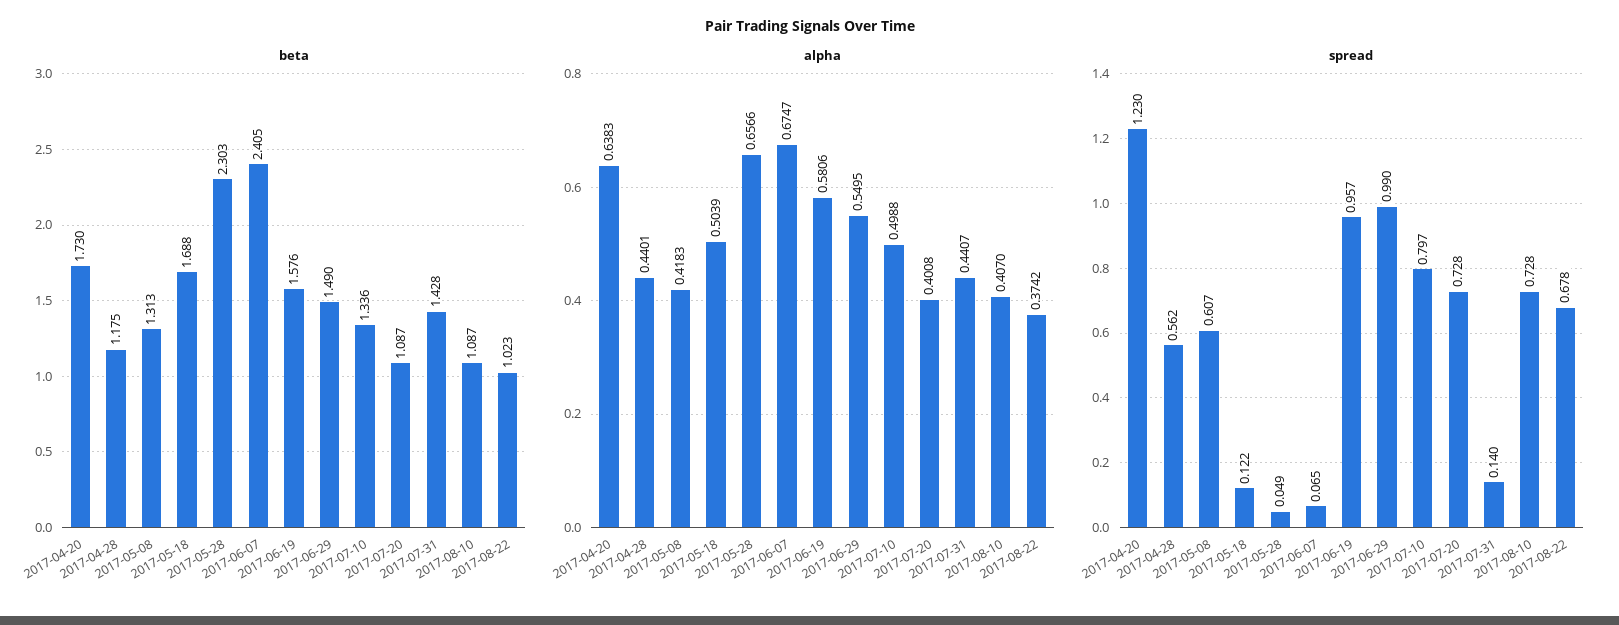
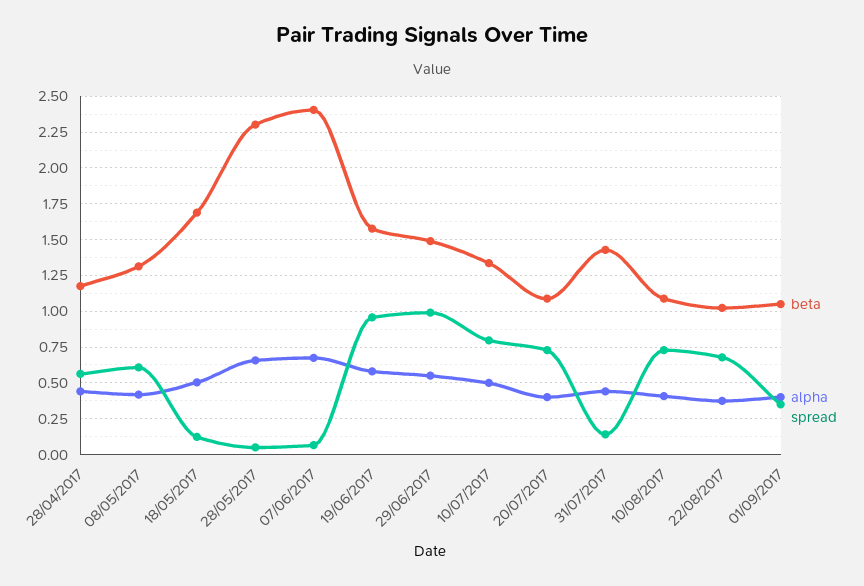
beta, 2017-04-20: 1.73 -> none
alpha, 2017-04-20: 0.6383 -> none
spread, 2017-04-20: 1.23 -> none
beta, 01/09/2017: none -> 1.05
alpha, 01/09/2017: none -> 0.4
spread, 01/09/2017: none -> 0.35

